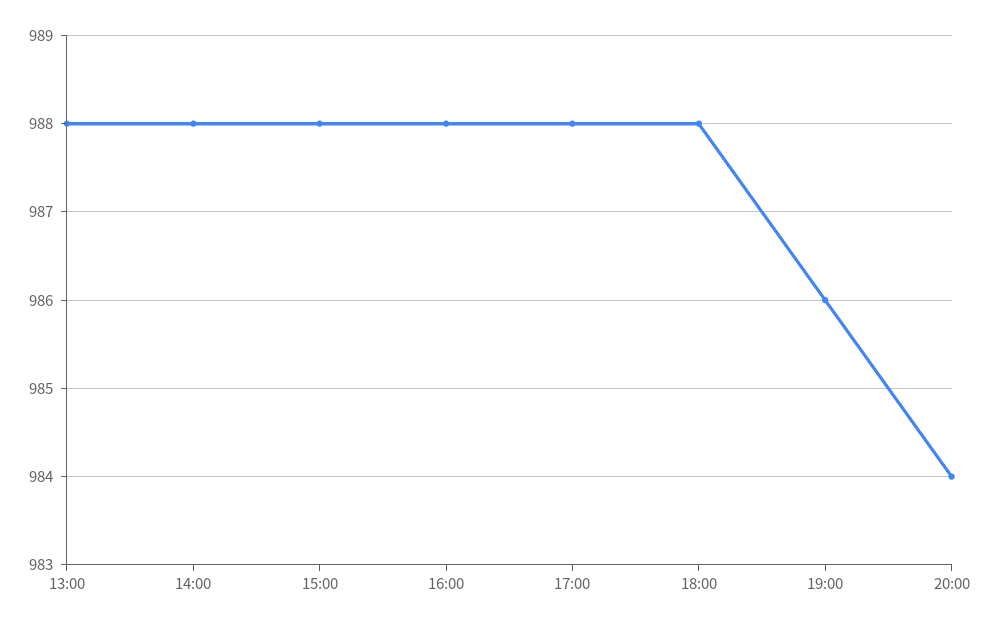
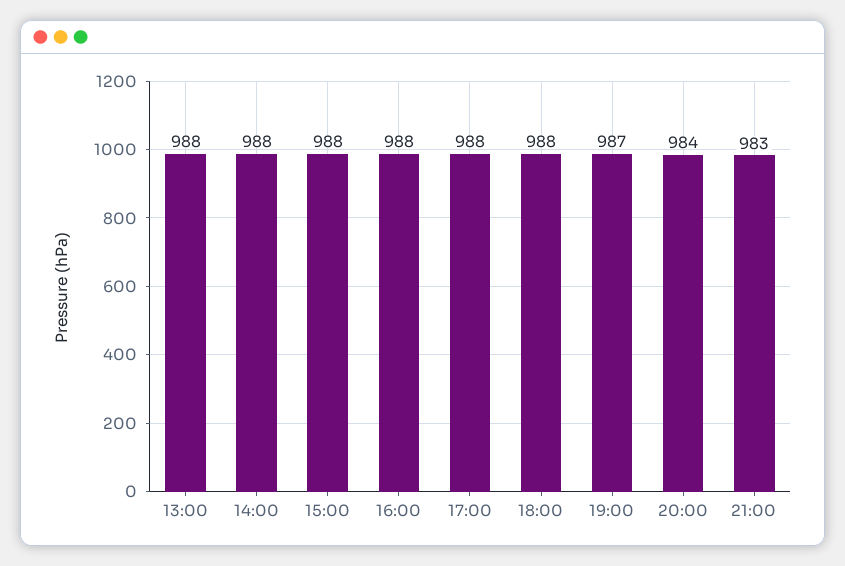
19:00: 986 -> 987
21:00: none -> 983

